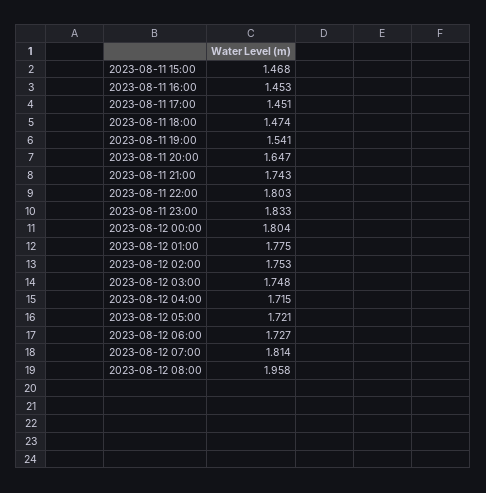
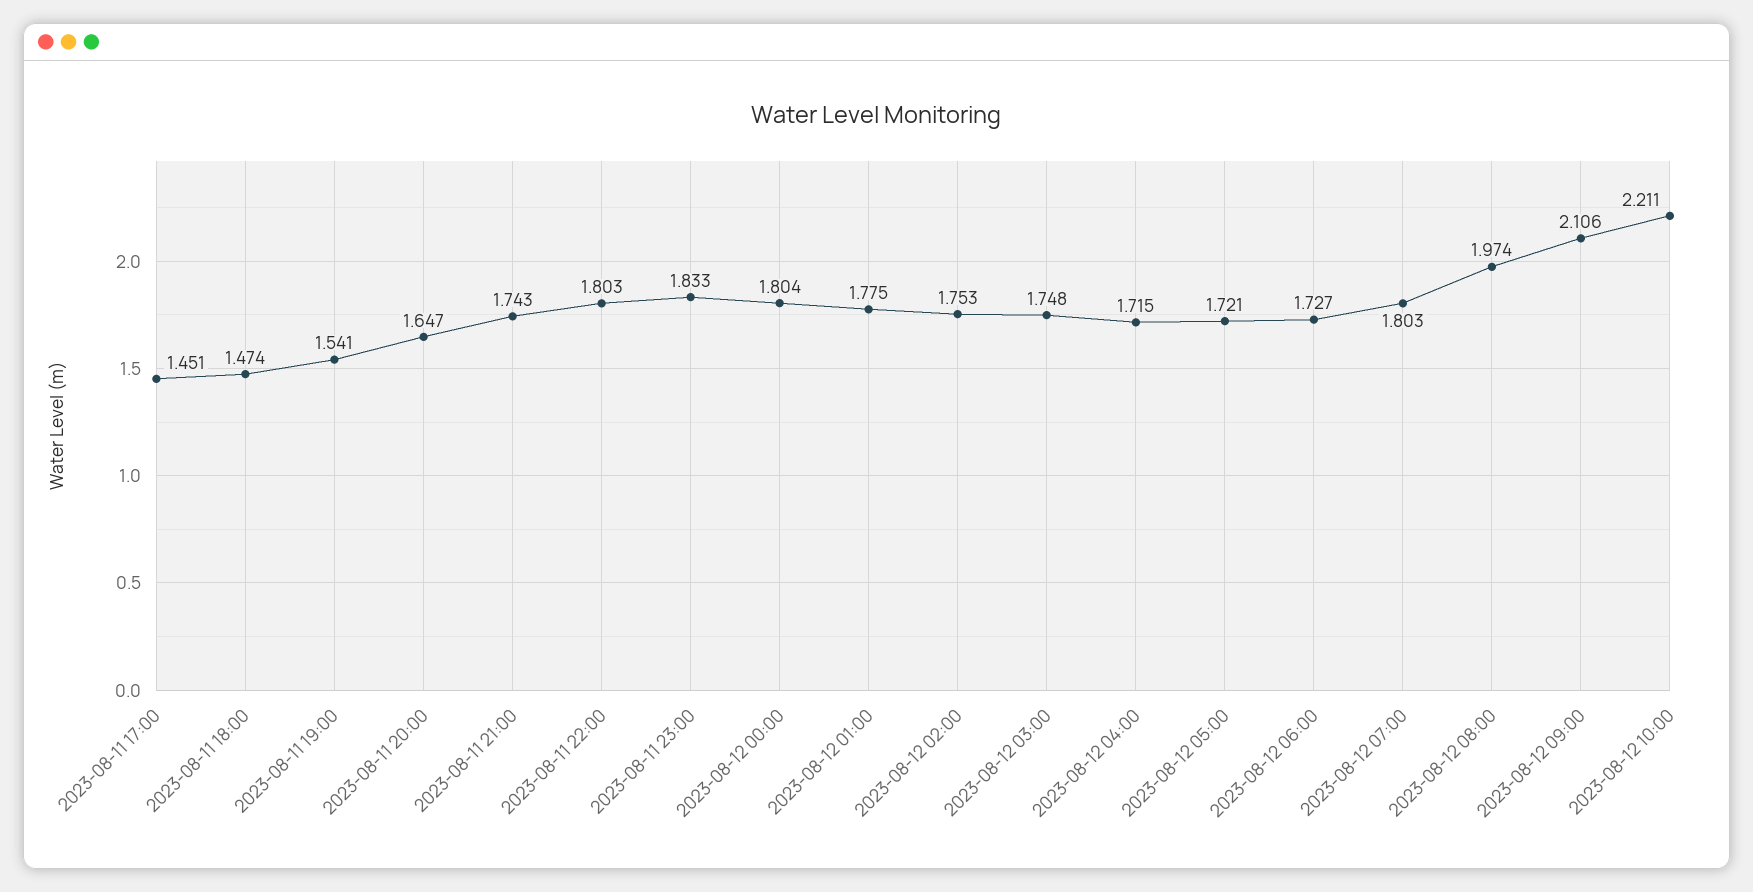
2023-08-11 15:00: 1.468 -> none
2023-08-11 16:00: 1.453 -> none
2023-08-12 07:00: 1.814 -> 1.803
2023-08-12 08:00: 1.958 -> 1.974
2023-08-12 09:00: none -> 2.106
2023-08-12 10:00: none -> 2.211

